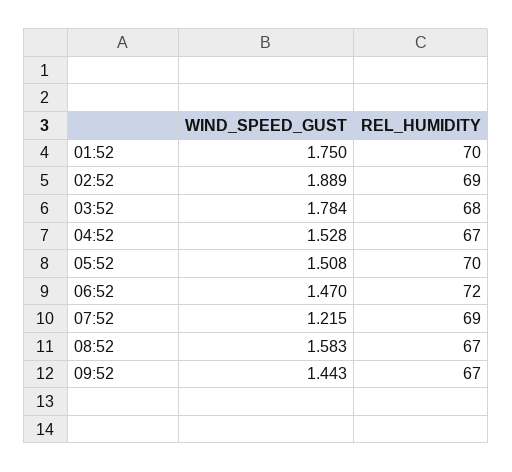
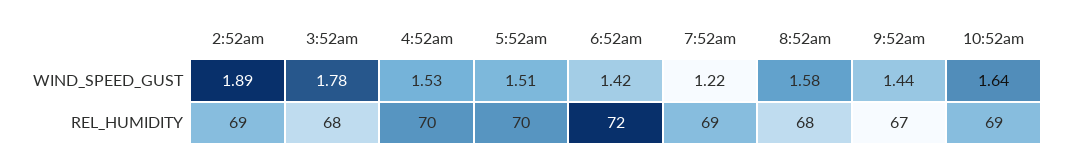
WIND_SPEED_GUST, 01:52: 1.75 -> none
REL_HUMIDITY, 01:52: 70 -> none
REL_HUMIDITY, 04:52: 67 -> 70
WIND_SPEED_GUST, 06:52: 1.47 -> 1.42
REL_HUMIDITY, 08:52: 67 -> 68
WIND_SPEED_GUST, 10:52am: none -> 1.64
REL_HUMIDITY, 10:52am: none -> 69

